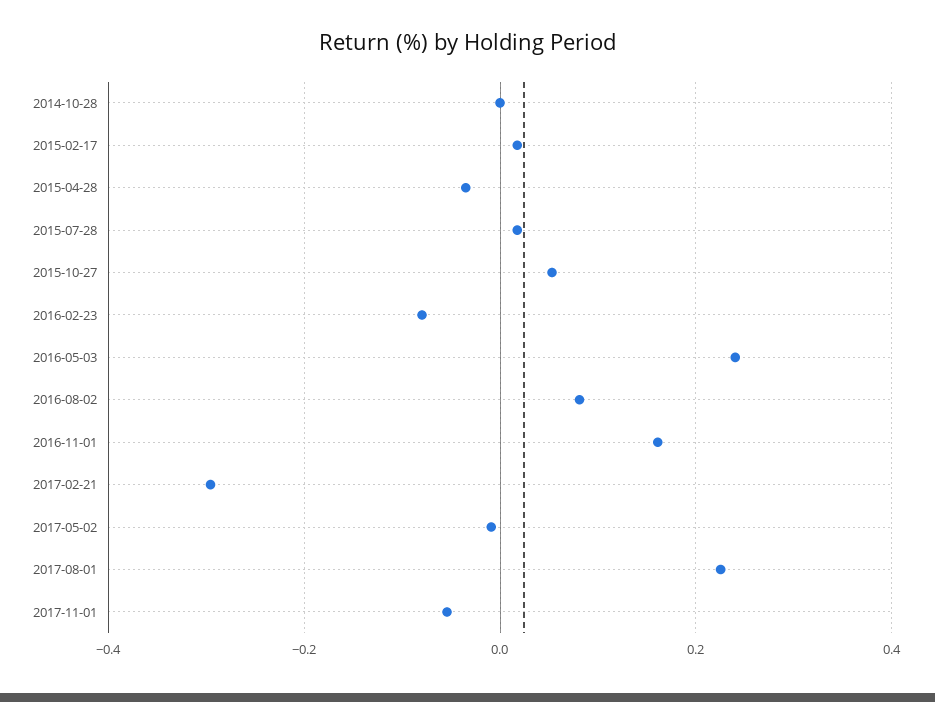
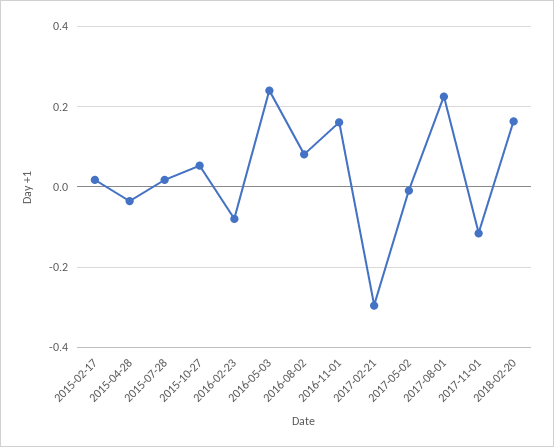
2014-10-28: 0 -> none
2017-11-01: -0.06 -> -0.12
2018-02-20: none -> 0.16

